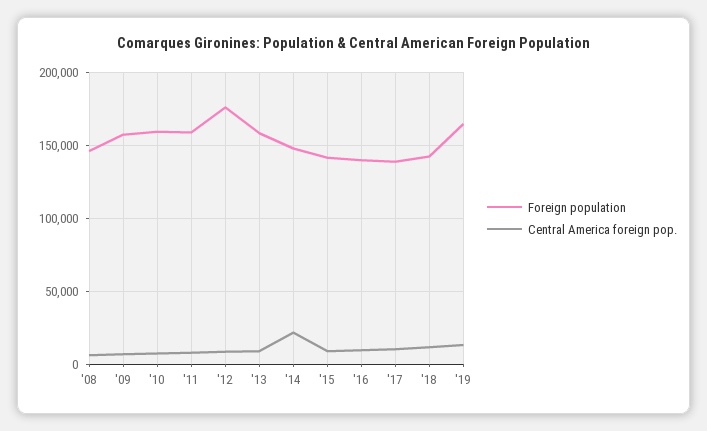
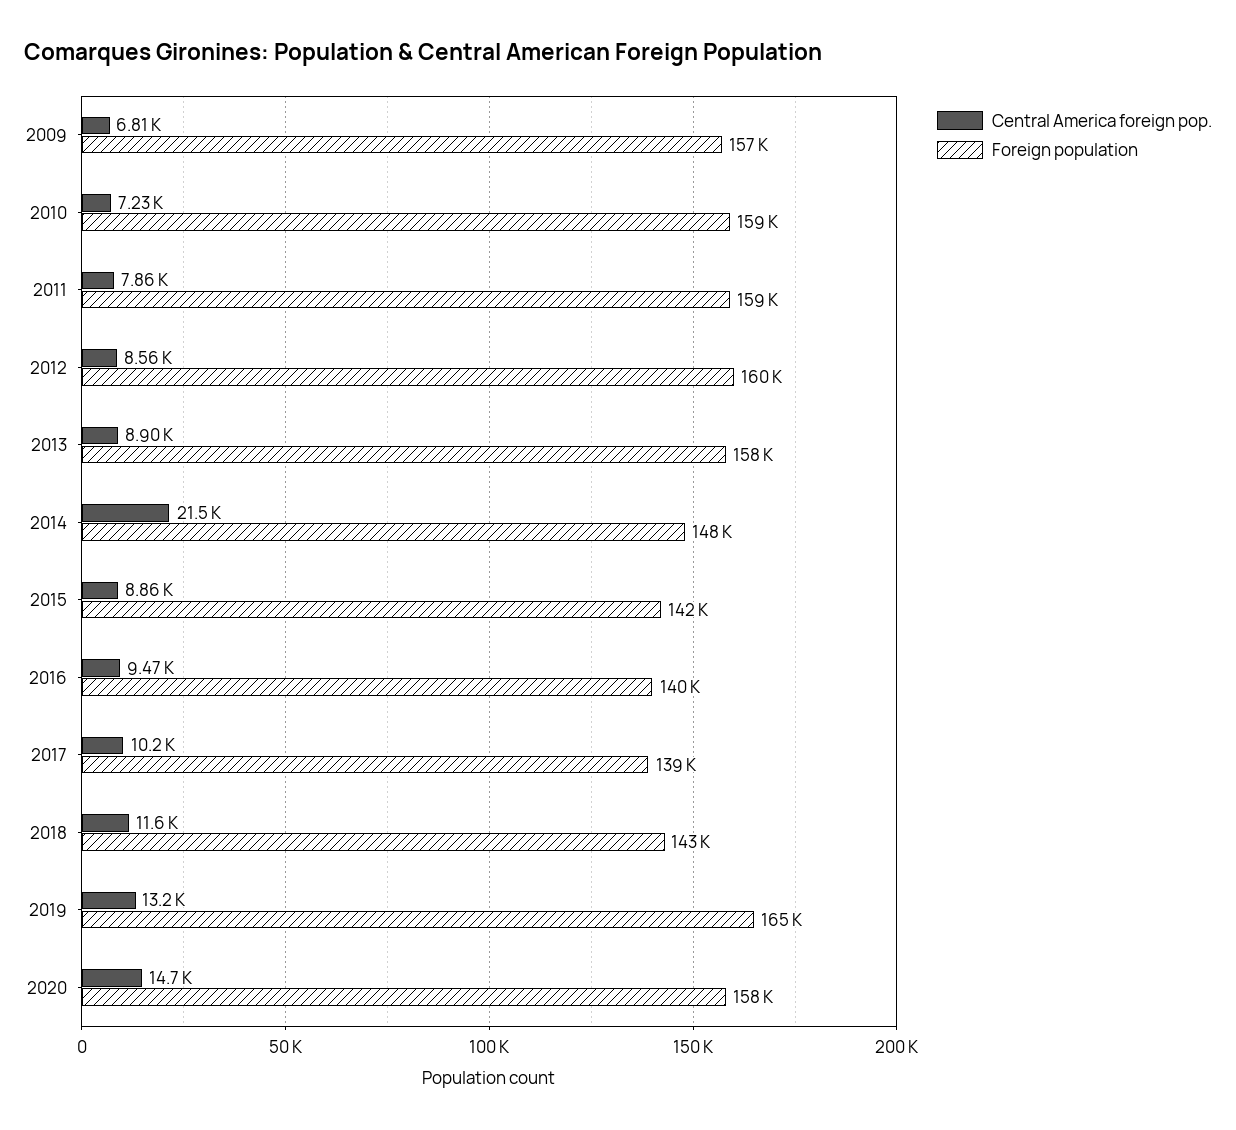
Foreign population, '08: 145000 -> none
Central America foreign pop., '08: 5000 -> none
Foreign population, '12: 175000 -> 160000
Central America foreign pop., 2020: none -> 14700
Foreign population, 2020: none -> 158000

